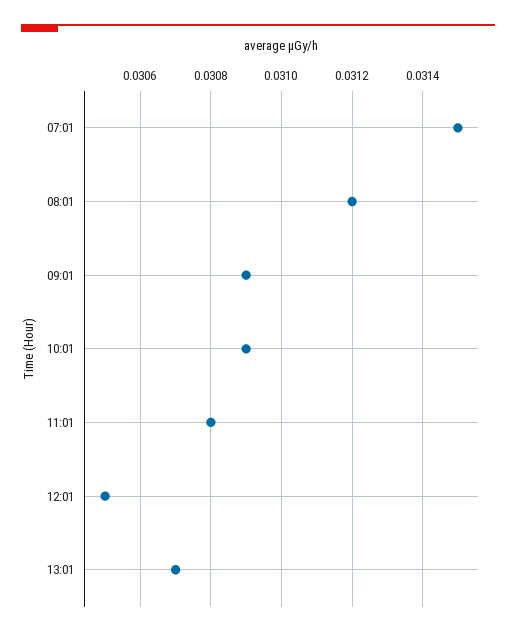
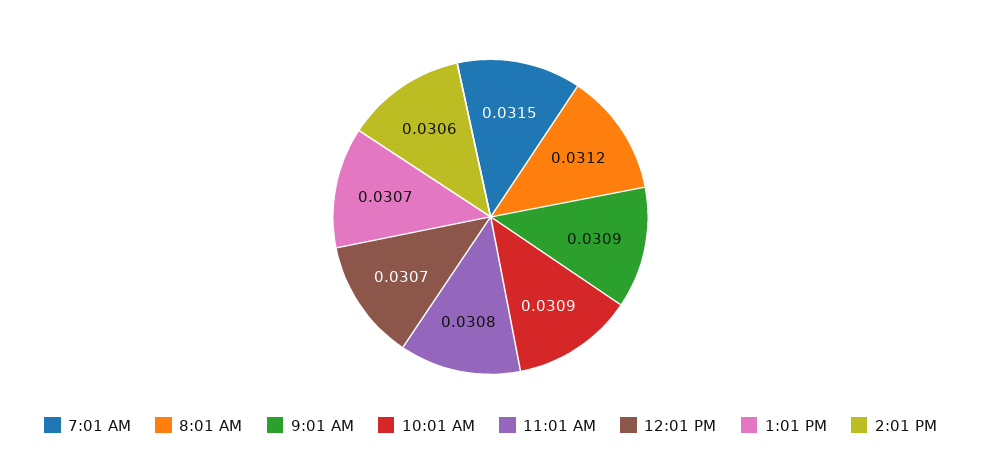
12:01: 0.0305 -> 0.0307
2:01 PM: none -> 0.0306

